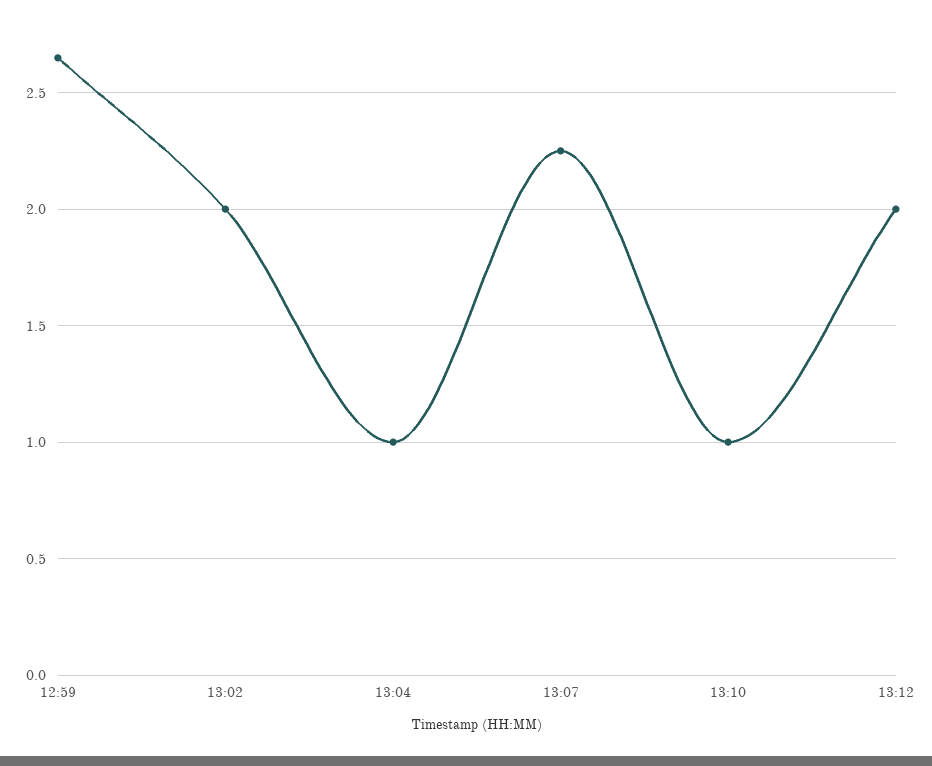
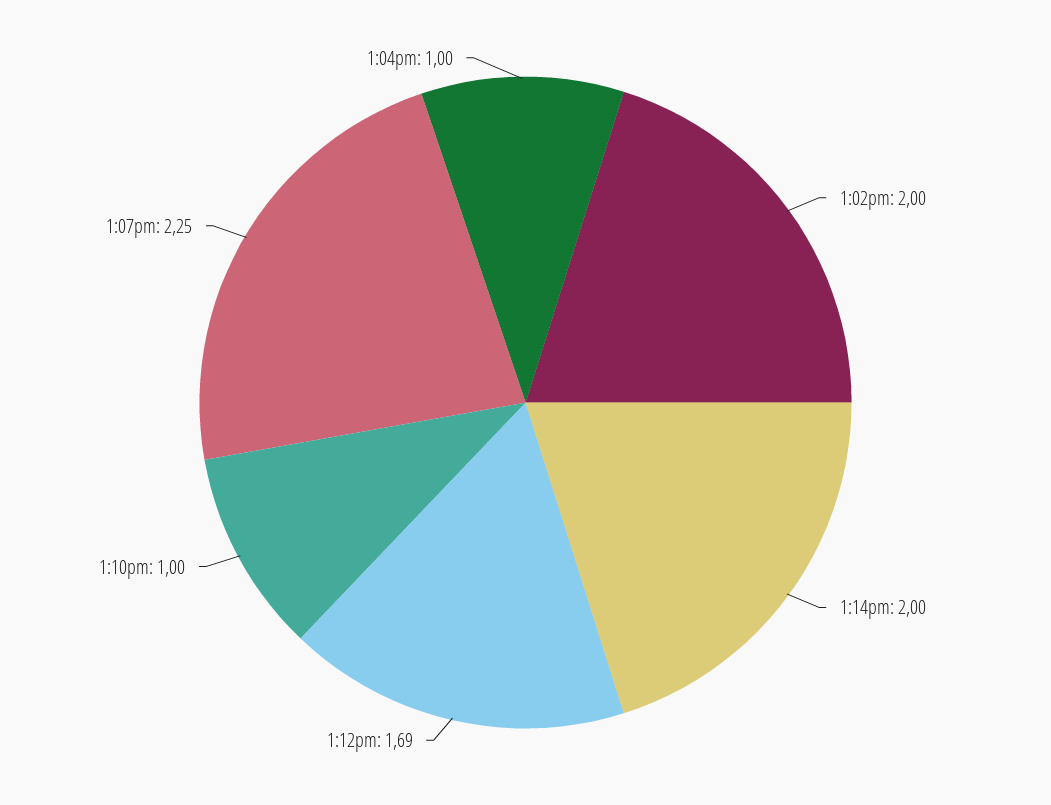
12:59: 2.65 -> none
13:12: 2 -> 1.69
1:14pm: none -> 2

